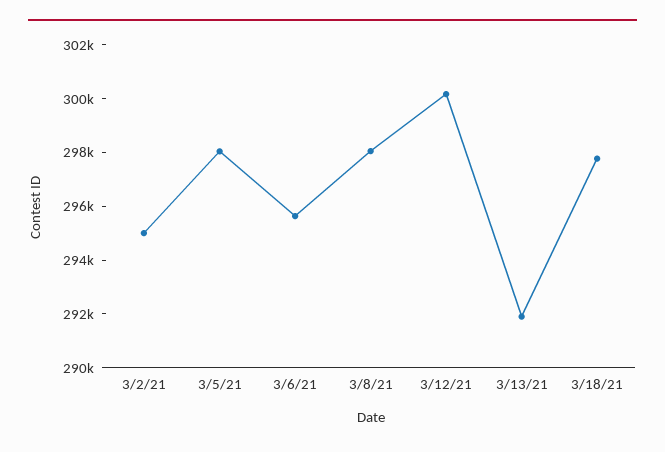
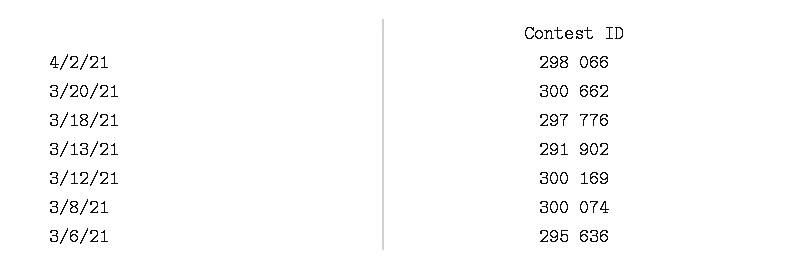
3/2/21: 295000 -> none
3/5/21: 298000 -> none
3/8/21: 298000 -> 300074
4/2/21: none -> 298066
3/20/21: none -> 300662

